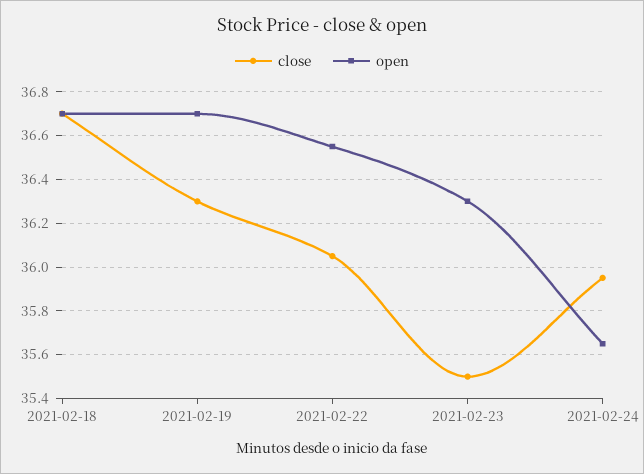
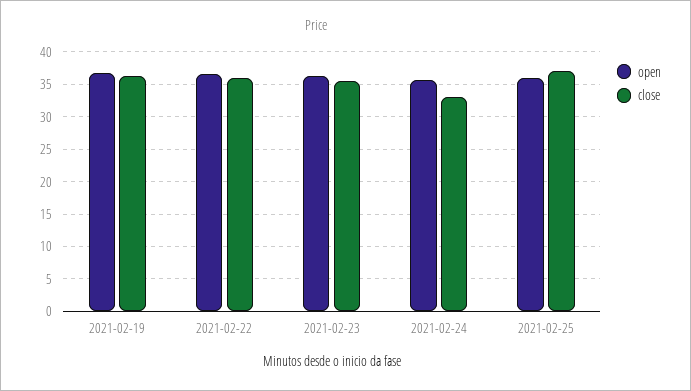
close, 2021-02-18: 36.7 -> none
open, 2021-02-18: 36.7 -> none
close, 2021-02-24: 35.95 -> 33
open, 2021-02-25: none -> 36
close, 2021-02-25: none -> 37

